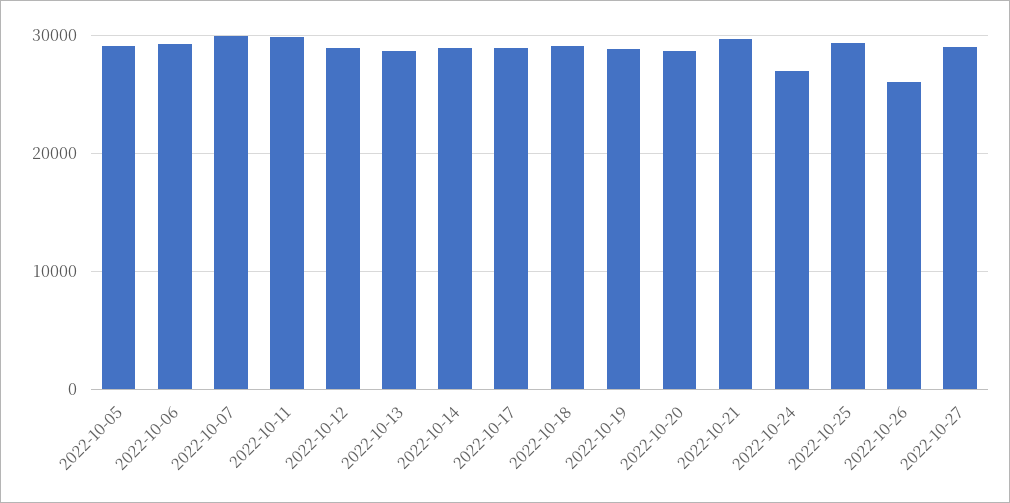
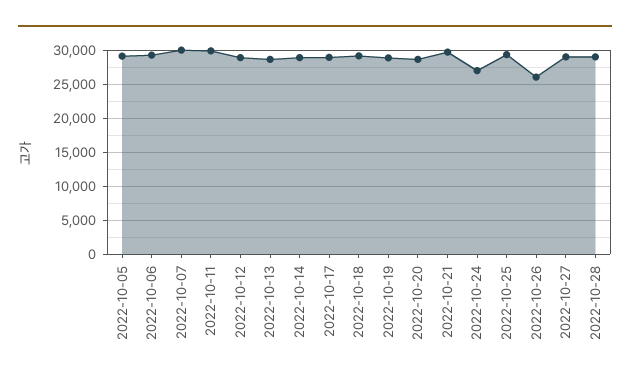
2022-10-28: none -> 29000

